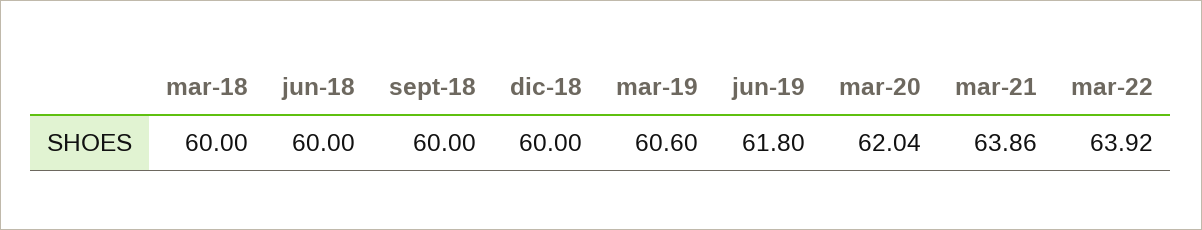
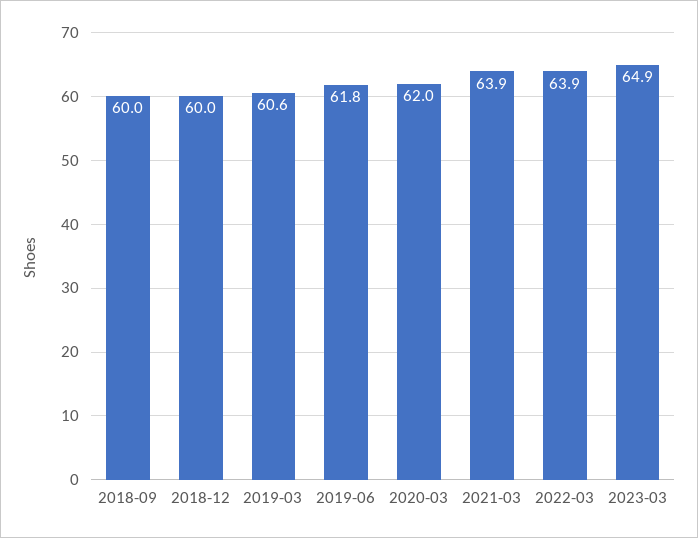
mar-18: 60 -> none
jun-18: 60 -> none
2023-03: none -> 64.9

